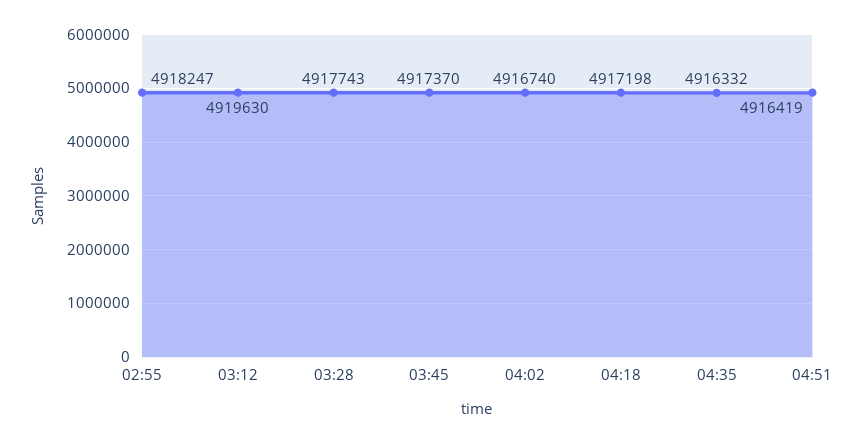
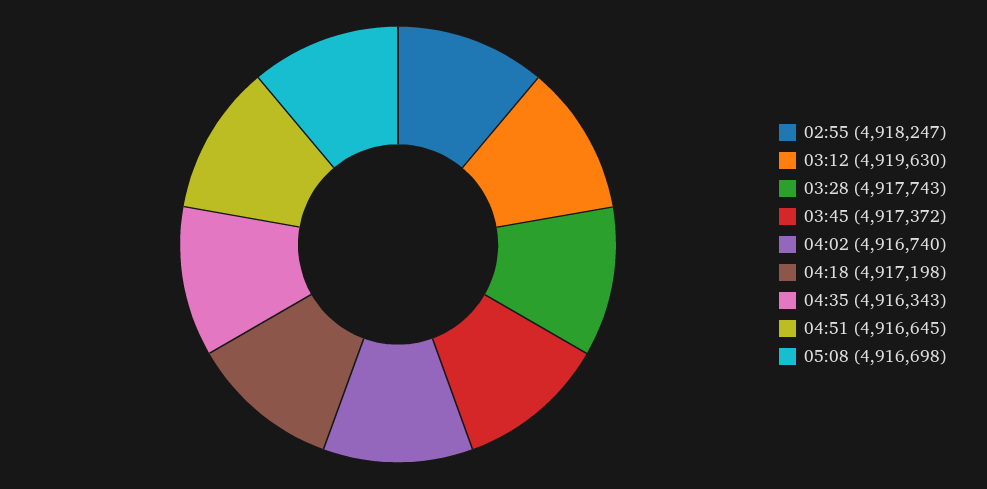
03:45: 4917370 -> 4917372
04:35: 4916332 -> 4916343
04:51: 4916419 -> 4916645
05:08: none -> 4916698

